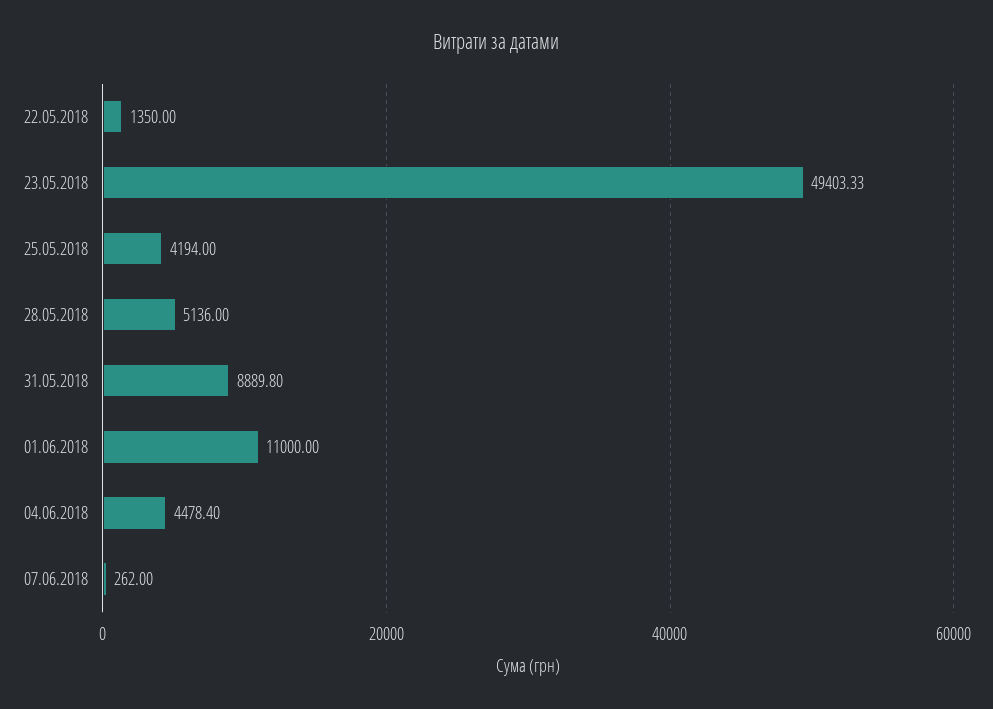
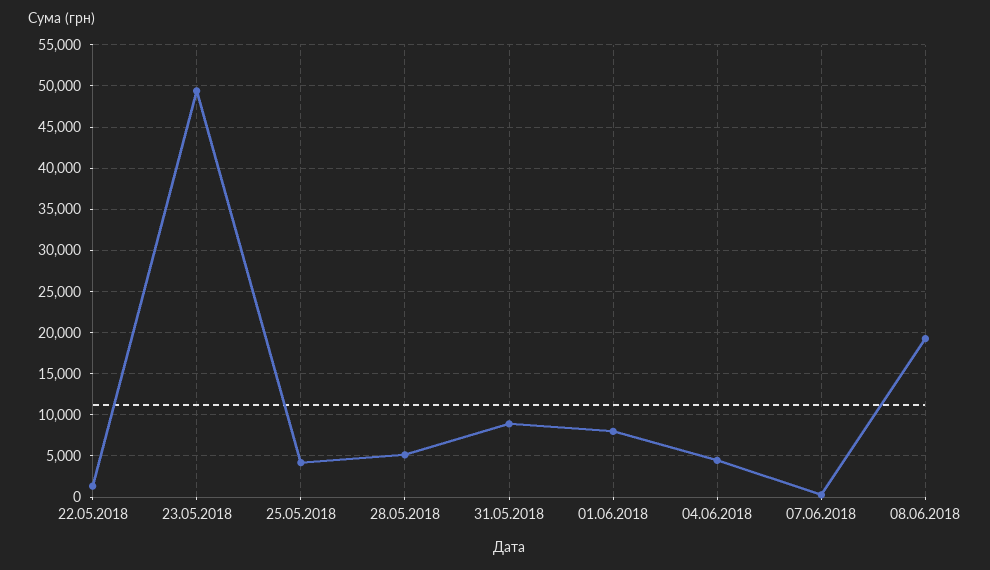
01.06.2018: 11000 -> 8000
08.06.2018: none -> 19000

